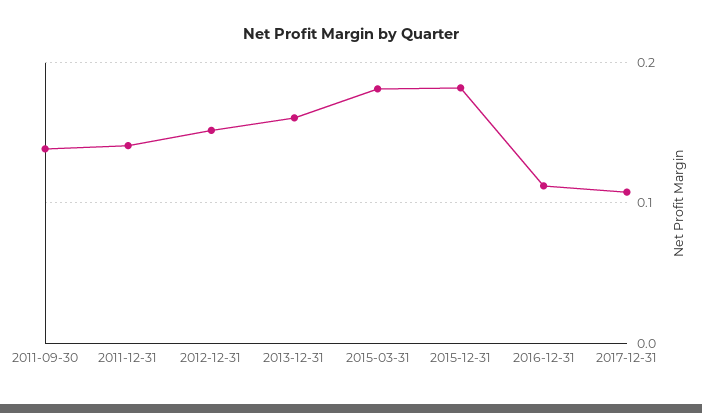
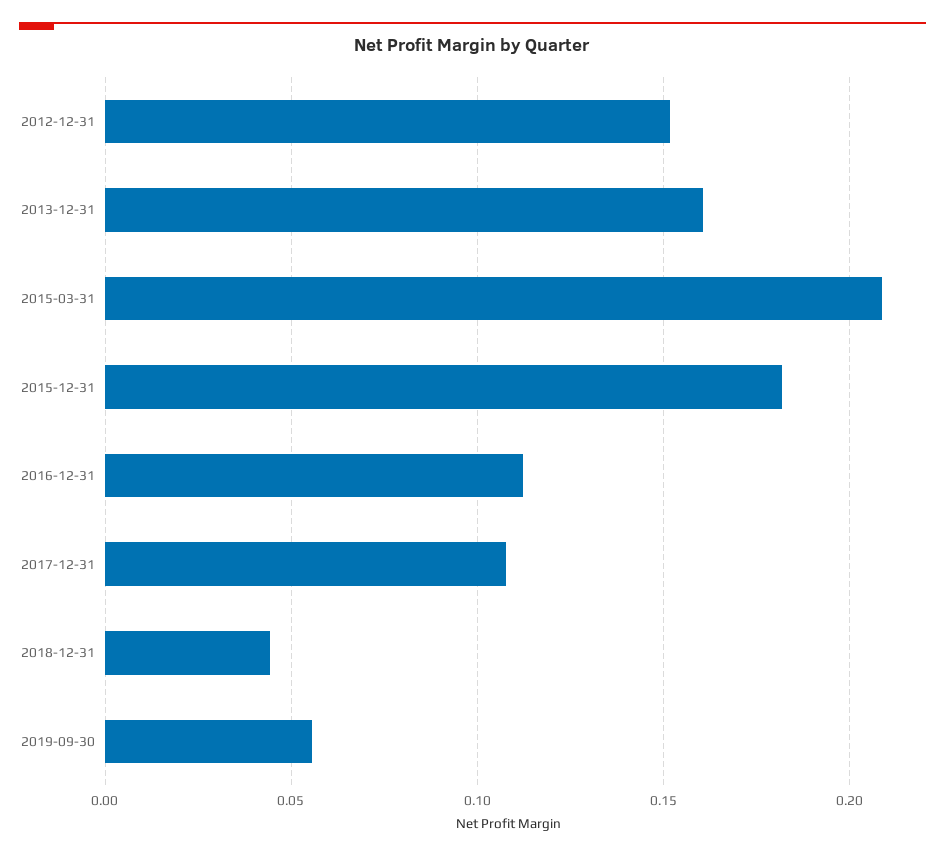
2011-09-30: 0.14 -> none
2011-12-31: 0.14 -> none
2015-03-31: 0.18 -> 0.21
2018-12-31: none -> 0.045
2019-09-30: none -> 0.055

